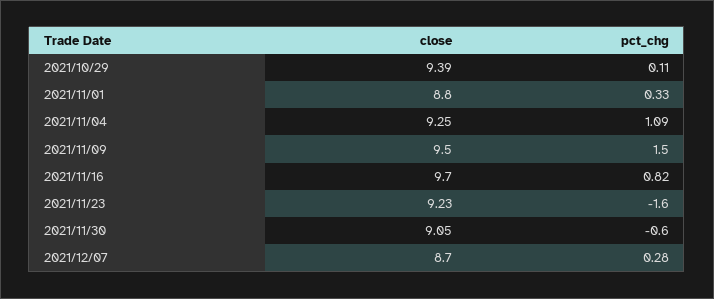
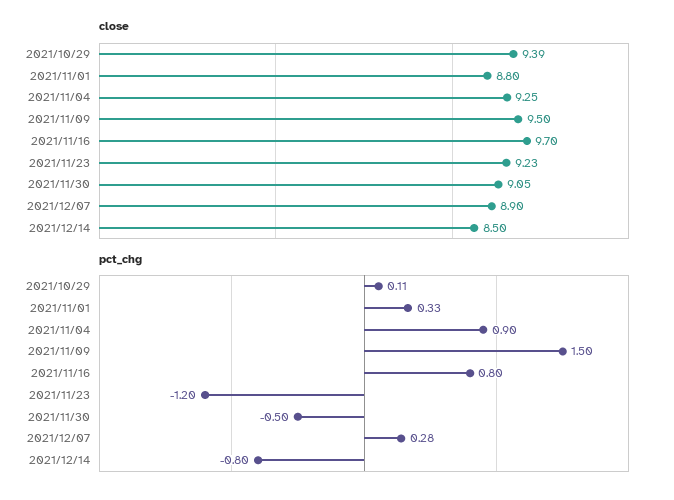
pct_chg, 2021/11/04: 1.09 -> 0.9
pct_chg, 2021/11/16: 0.82 -> 0.8
pct_chg, 2021/11/23: -1.6 -> -1.2
pct_chg, 2021/11/30: -0.6 -> -0.5
close, 2021/12/07: 8.7 -> 8.9
close, 2021/12/14: none -> 8.5
pct_chg, 2021/12/14: none -> -0.8

